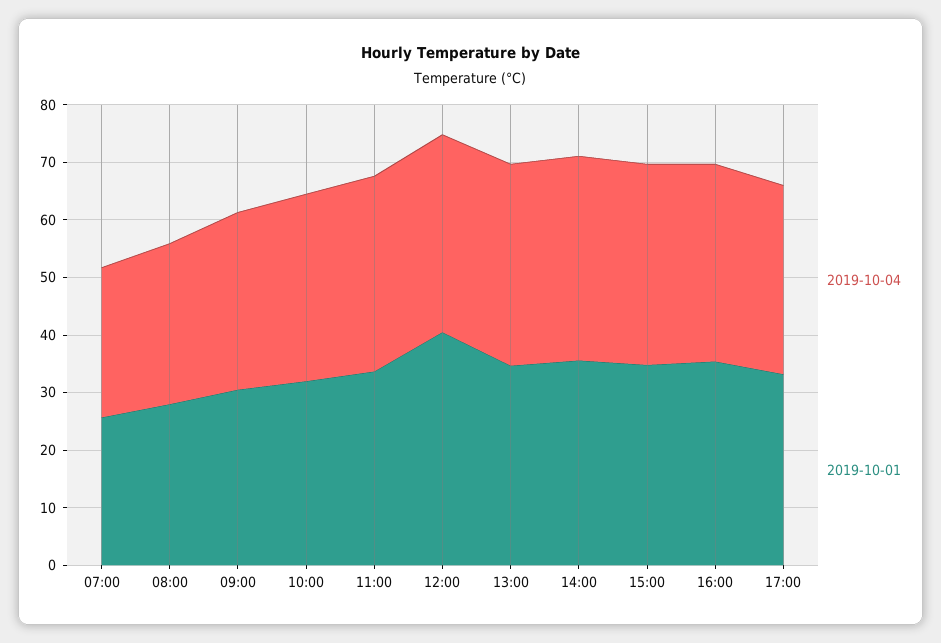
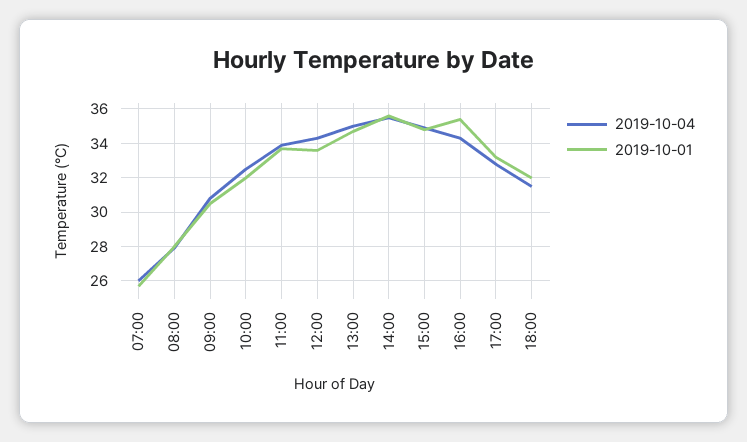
2019-10-01, 12:00: 40 -> 33.5
2019-10-04, 18:00: none -> 31.5
2019-10-01, 18:00: none -> 32

